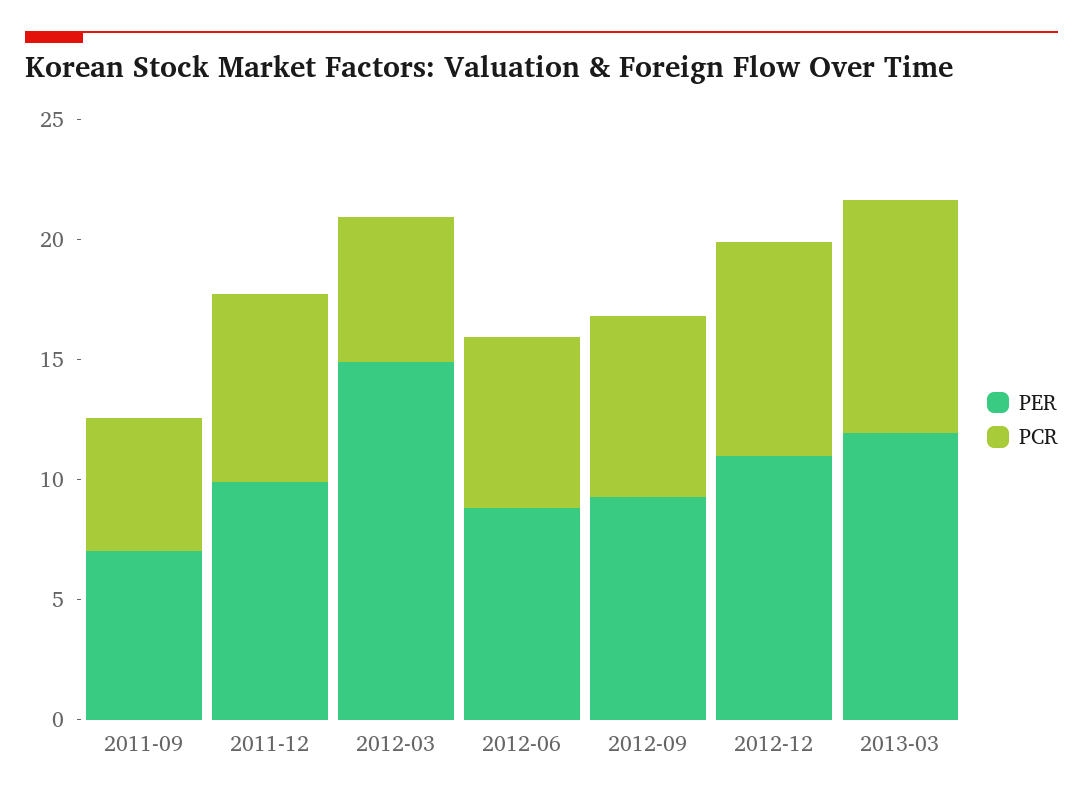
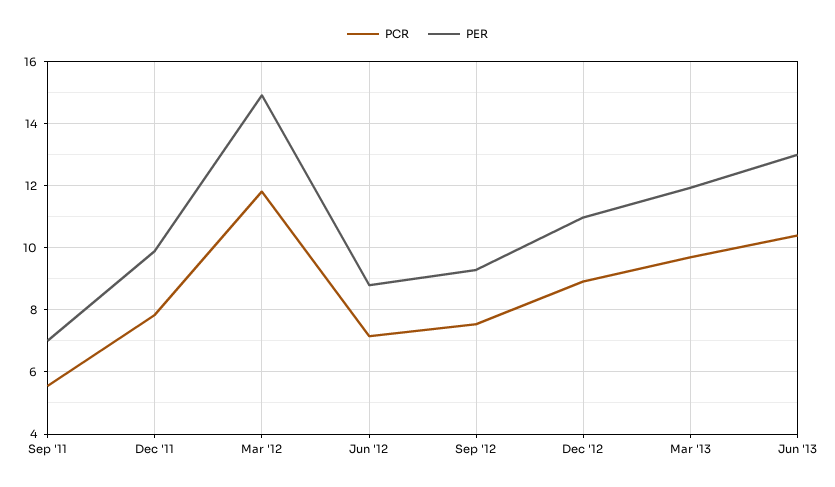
PCR, 2012-03: 6 -> 11.8
PCR, Jun '13: none -> 10.4
PER, Jun '13: none -> 13

